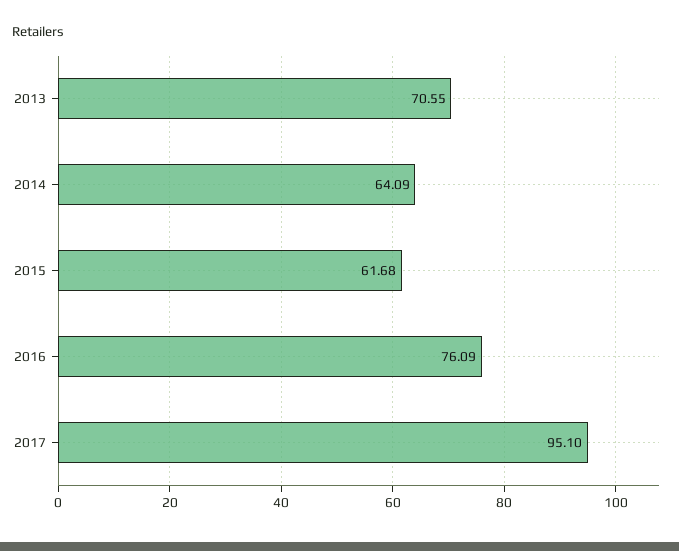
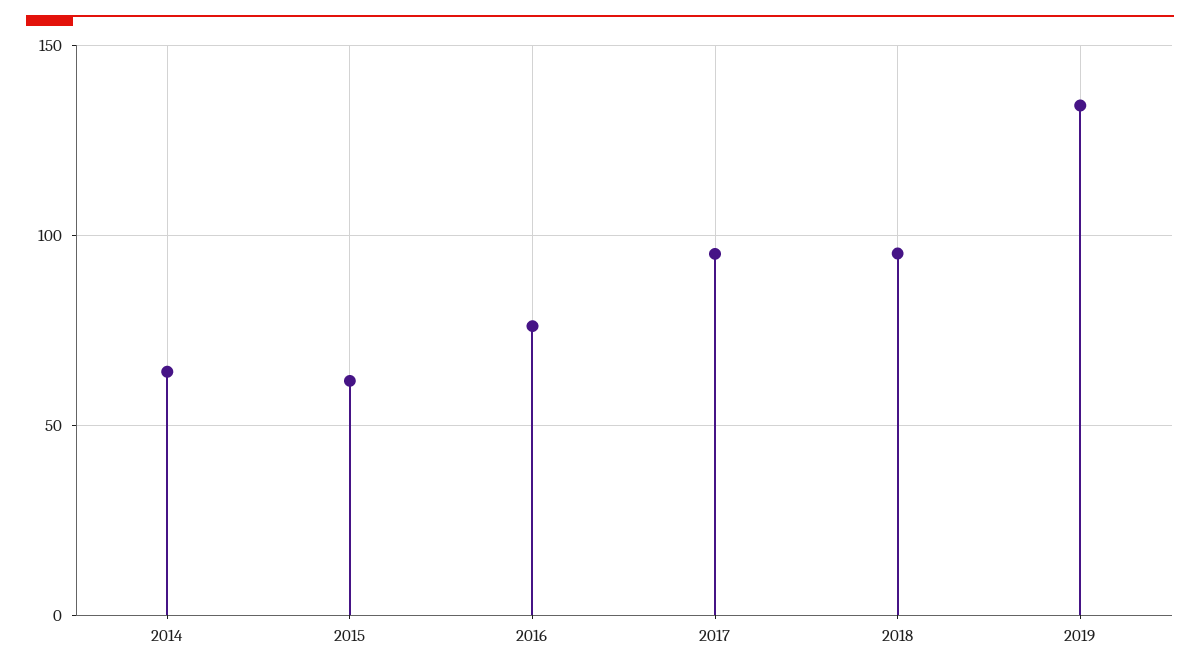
2013: 70.55 -> none
2018: none -> 95
2019: none -> 135

